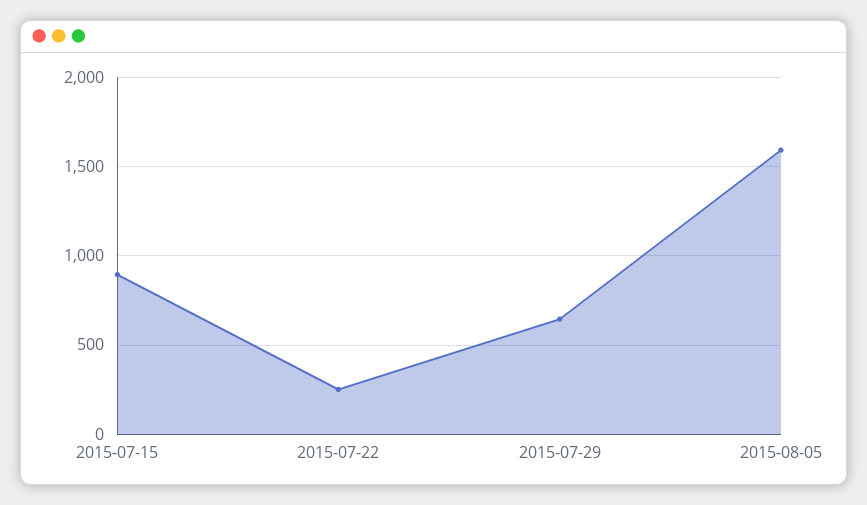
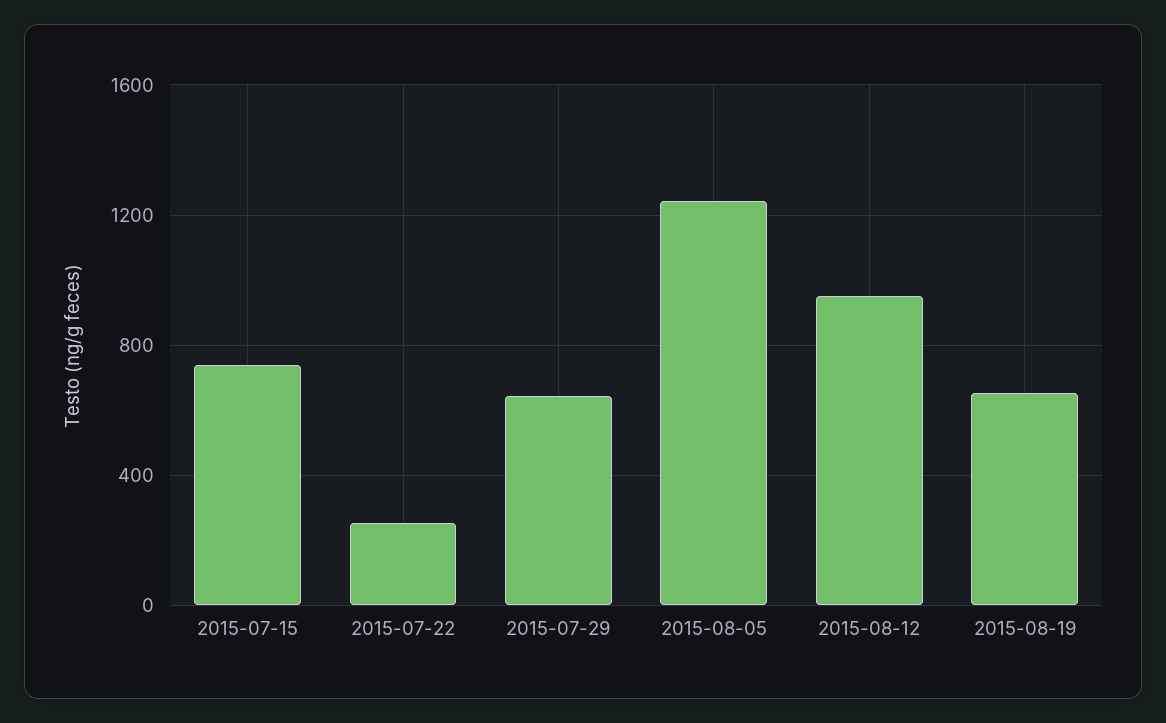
2015-07-15: 900 -> 750
2015-08-05: 1600 -> 1250
2015-08-12: none -> 950
2015-08-19: none -> 650

